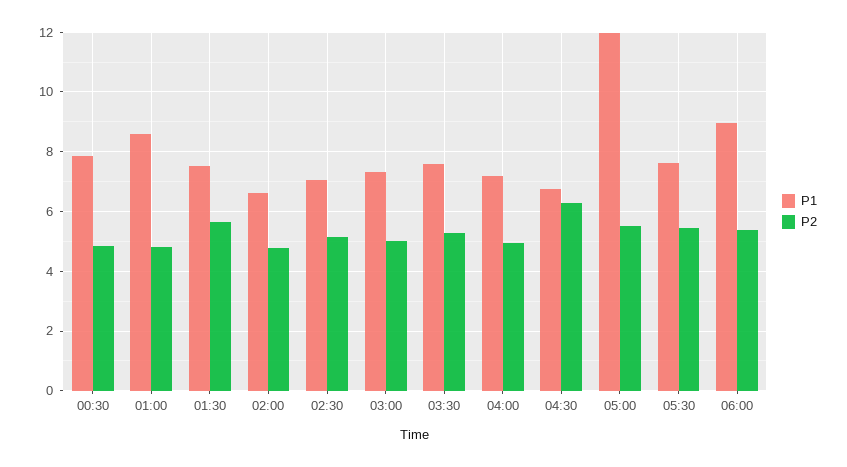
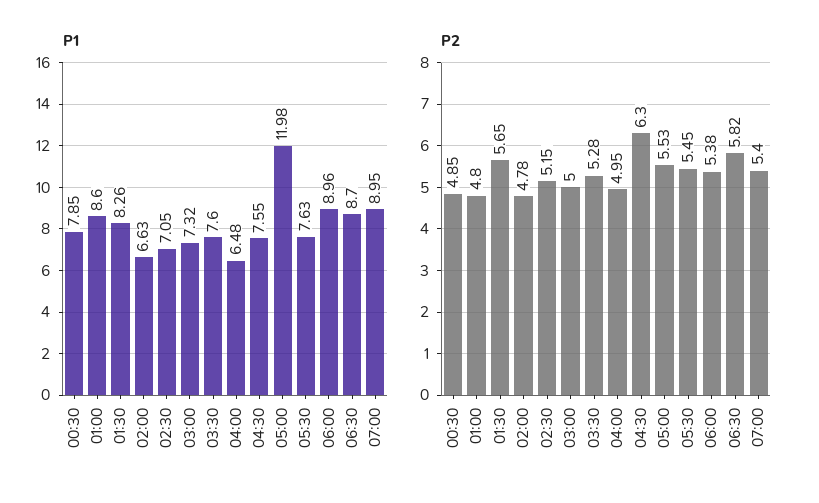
P1, 01:30: 7.5 -> 8.26
P1, 04:00: 7.25 -> 6.48
P1, 04:30: 6.75 -> 7.55
P1, 06:30: none -> 8.7
P1, 07:00: none -> 8.95
P2, 06:30: none -> 5.82
P2, 07:00: none -> 5.4

